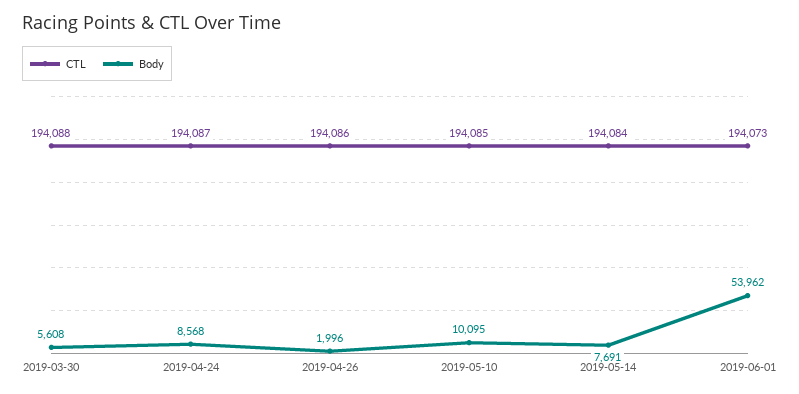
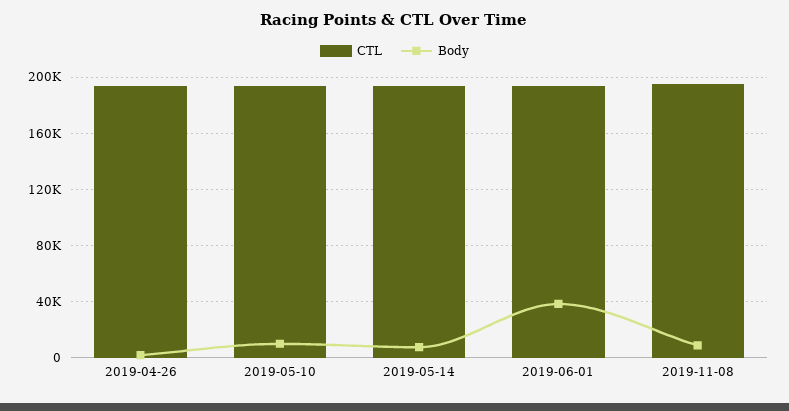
CTL, 2019-03-30: 194088 -> none
Body, 2019-03-30: 5608 -> none
CTL, 2019-04-24: 194087 -> none
Body, 2019-04-24: 8568 -> none
Body, 2019-06-01: 53962 -> 40000
CTL, 2019-11-08: none -> 195000
Body, 2019-11-08: none -> 10000

